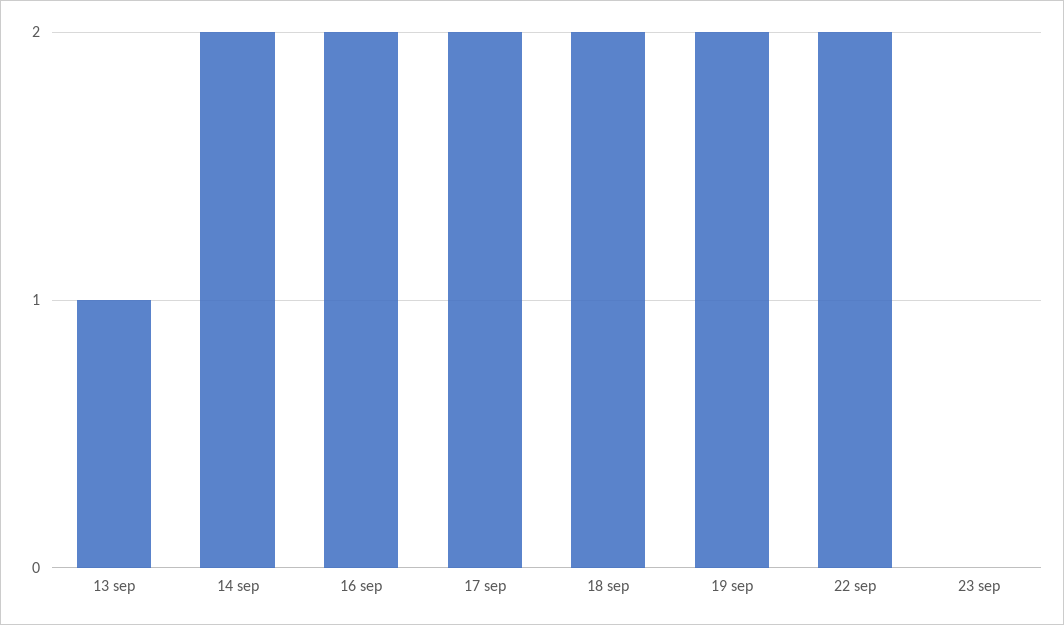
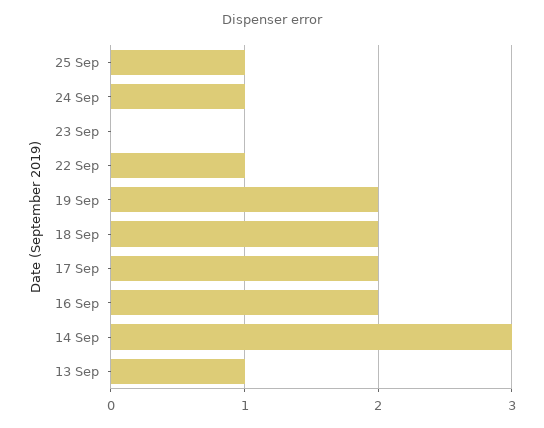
14 sep: 2 -> 3
22 sep: 2 -> 1
25 Sep: none -> 1
24 Sep: none -> 1

